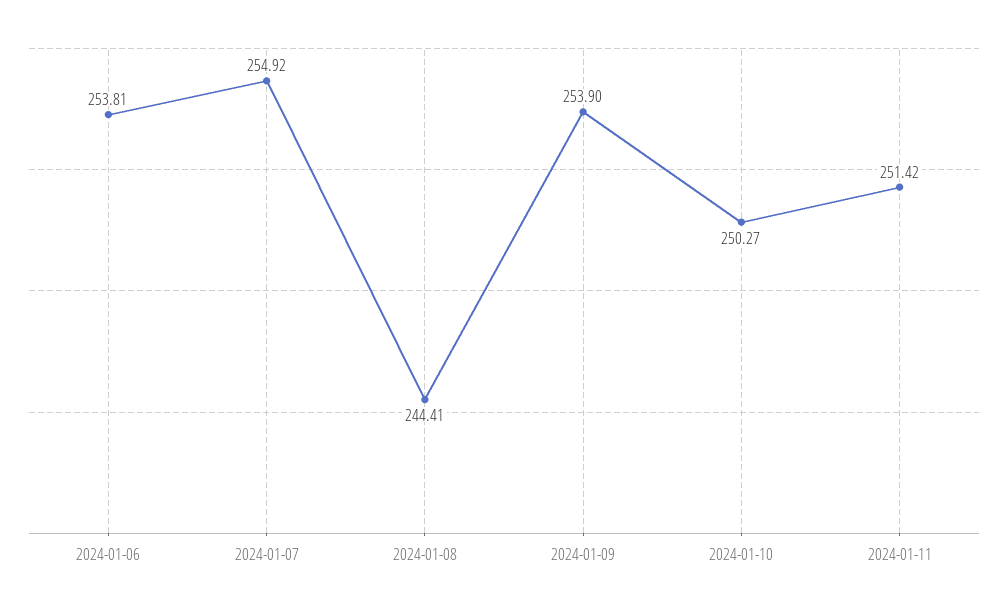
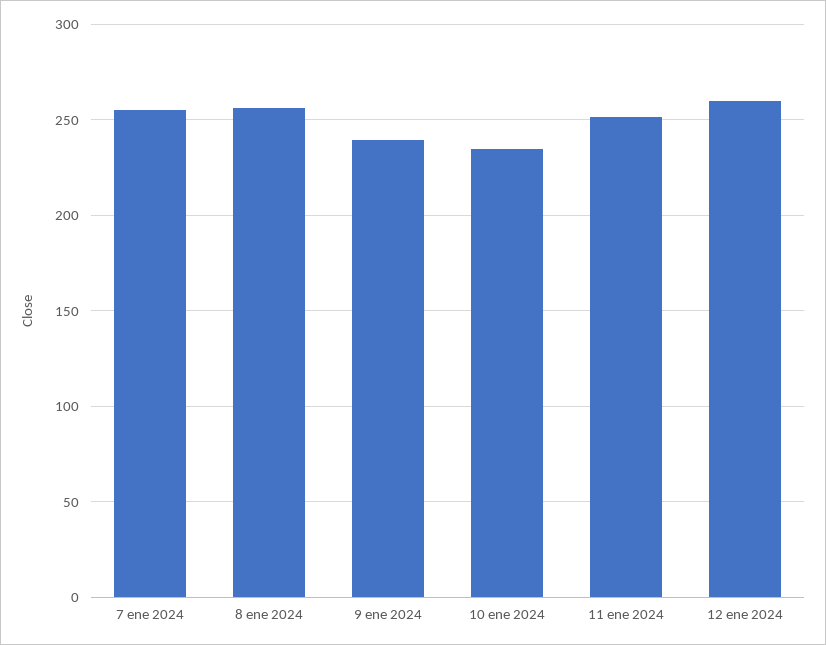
2024-01-06: 253.81 -> none
2024-01-08: 244.41 -> 255
2024-01-09: 253.9 -> 240
2024-01-10: 250.27 -> 235
12 ene 2024: none -> 260

